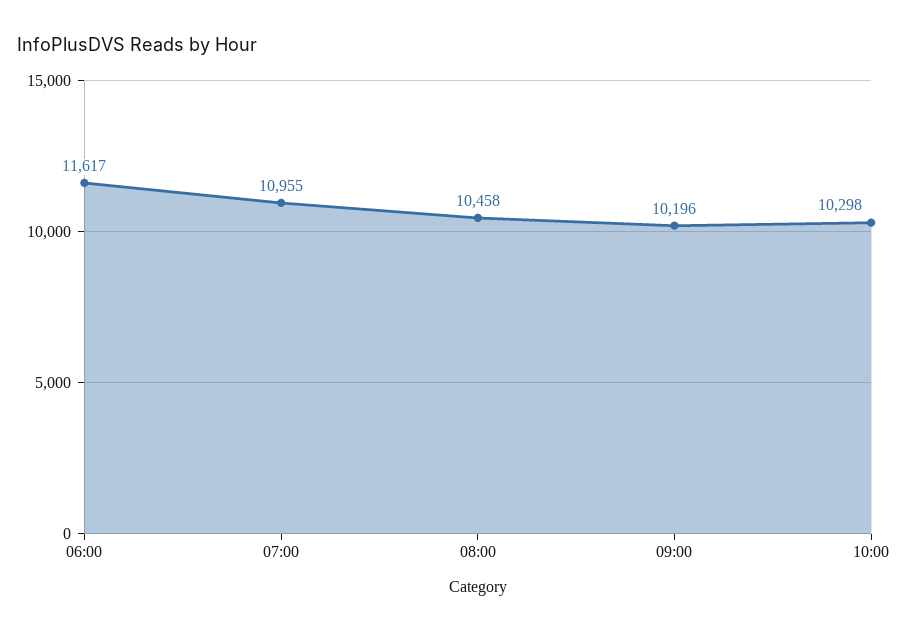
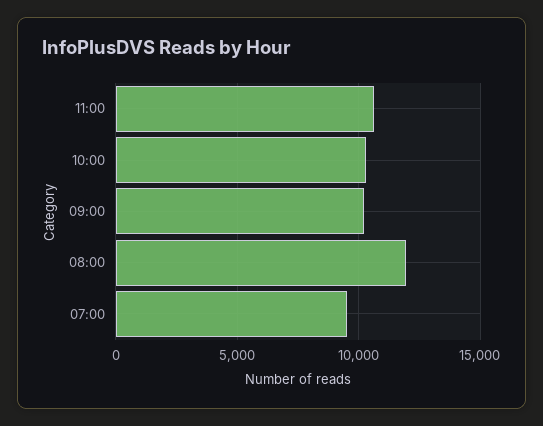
06:00: 11617 -> none
07:00: 10955 -> 9500
08:00: 10458 -> 12000
11:00: none -> 10500

